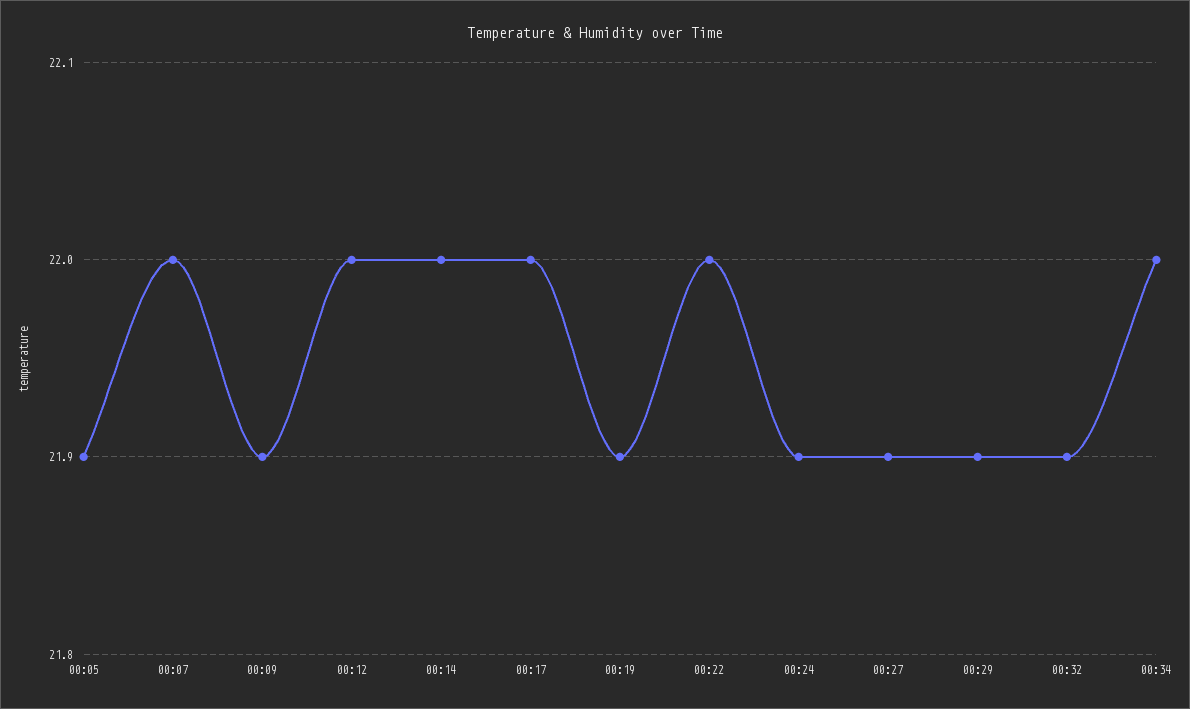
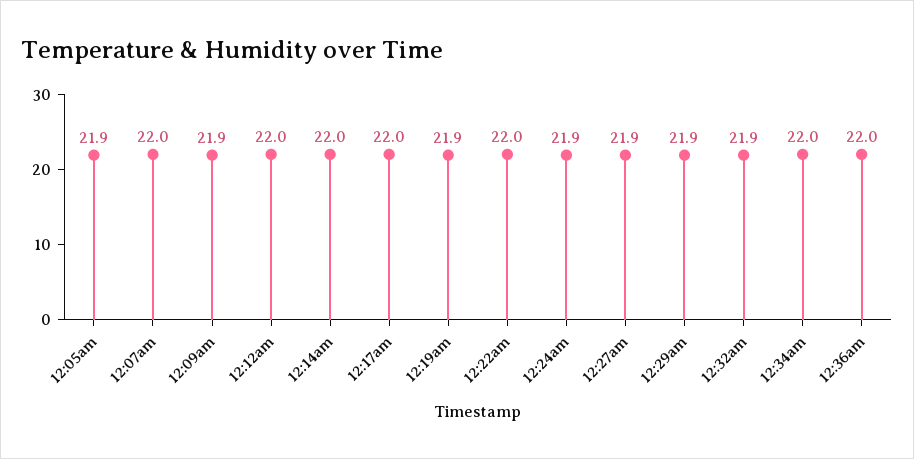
12:36am: none -> 22

